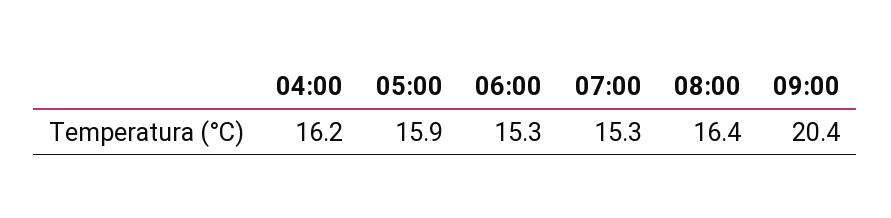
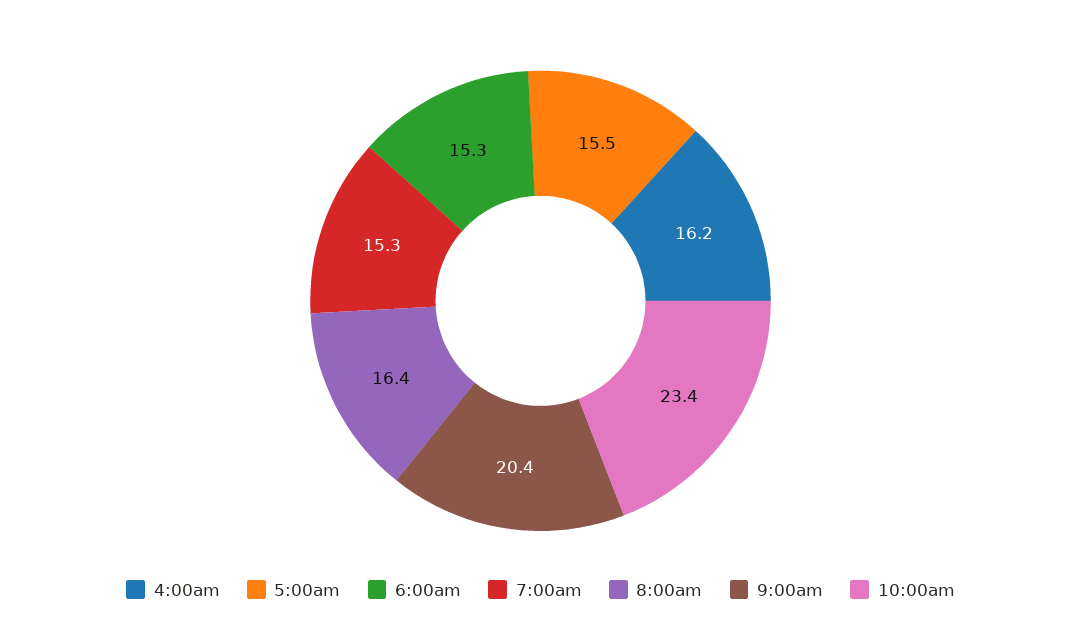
05:00: 15.9 -> 15.5
10:00am: none -> 23.4

